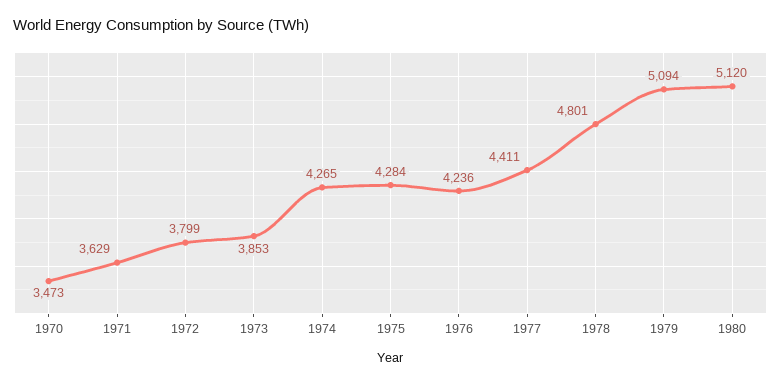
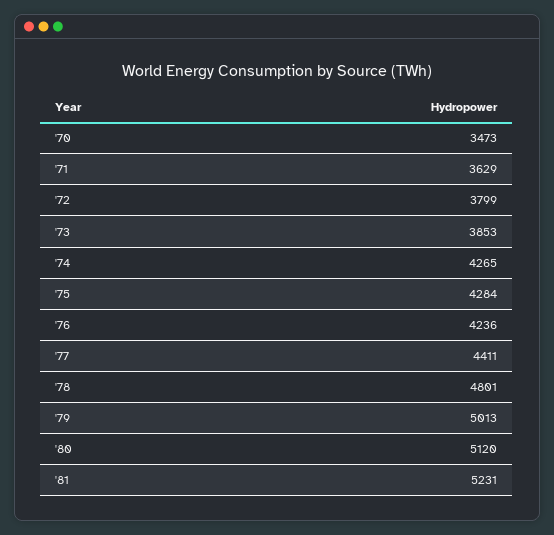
1979: 5094 -> 5013
'81: none -> 5231

